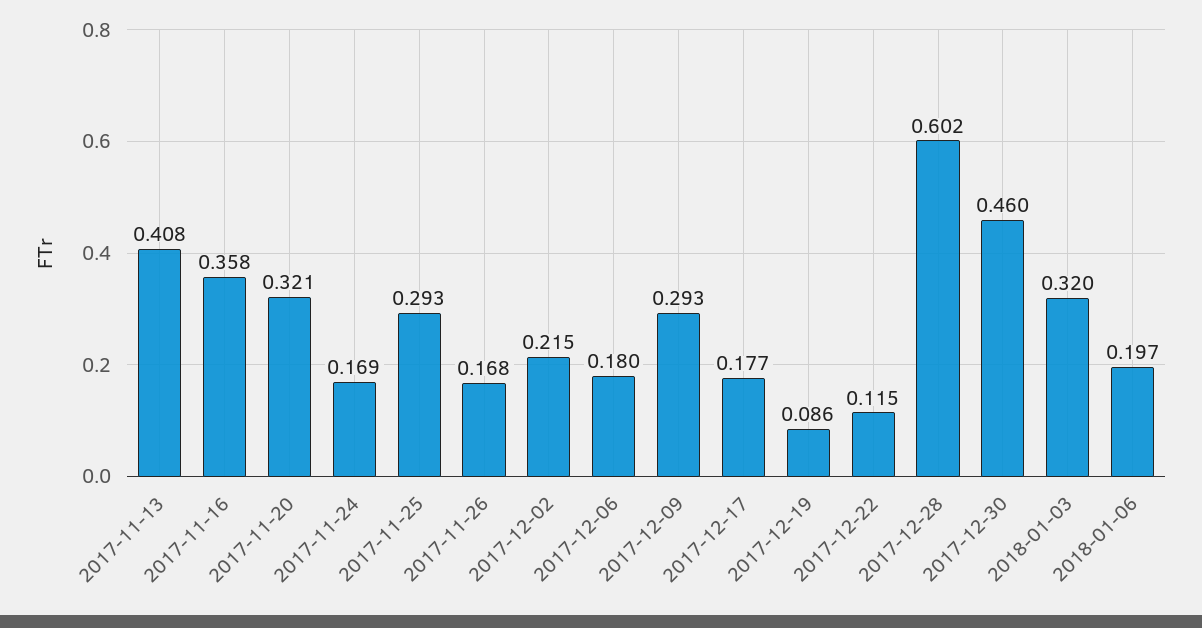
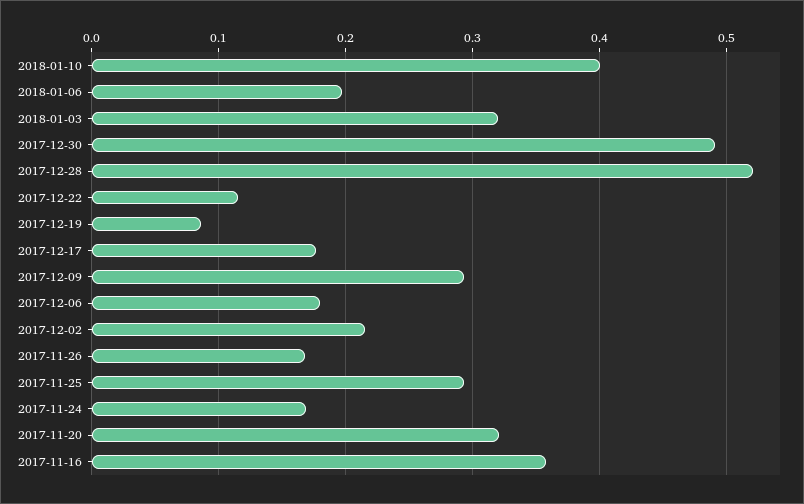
2017-11-13: 0.408 -> none
2017-12-28: 0.602 -> 0.52
2017-12-30: 0.46 -> 0.49
2018-01-10: none -> 0.4

